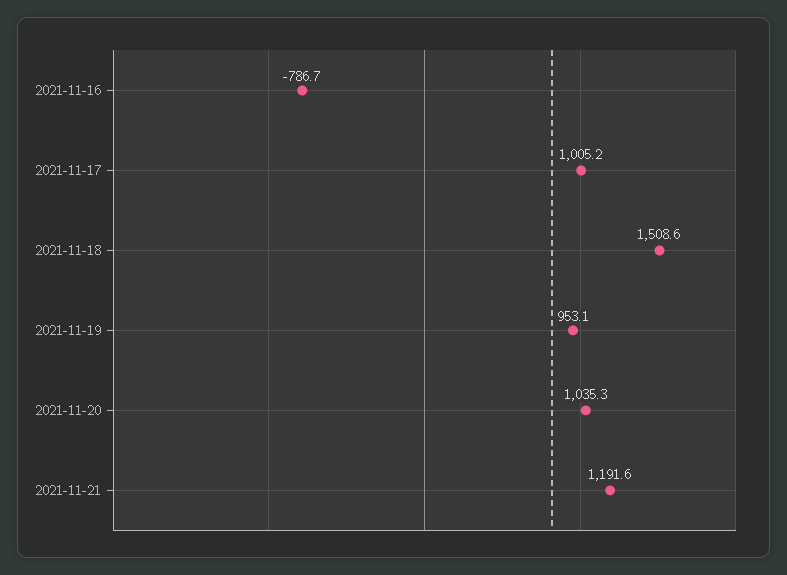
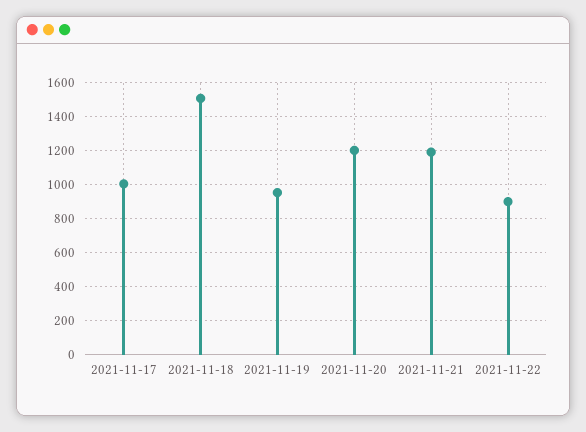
2021-11-16: -786.7 -> none
2021-11-20: 1035.3 -> 1200
2021-11-22: none -> 900

